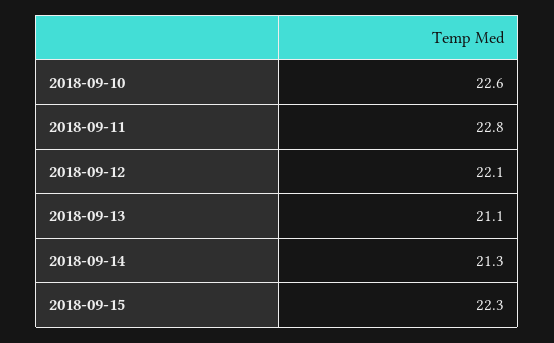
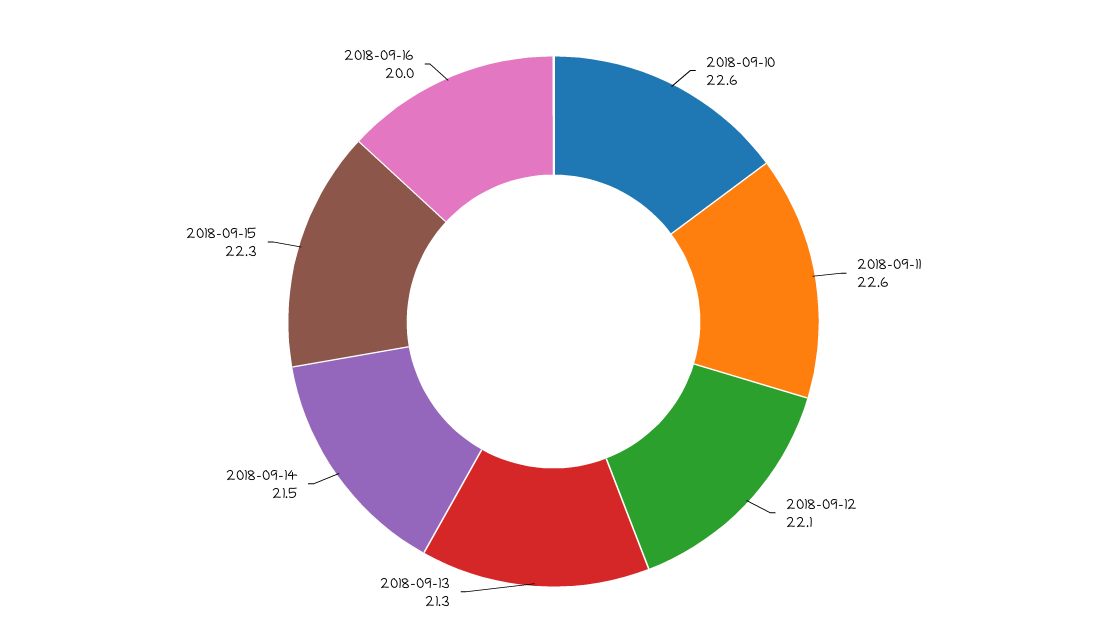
2018-09-11: 22.8 -> 22.6
2018-09-13: 21.1 -> 21.3
2018-09-14: 21.3 -> 21.5
2018-09-16: none -> 20

